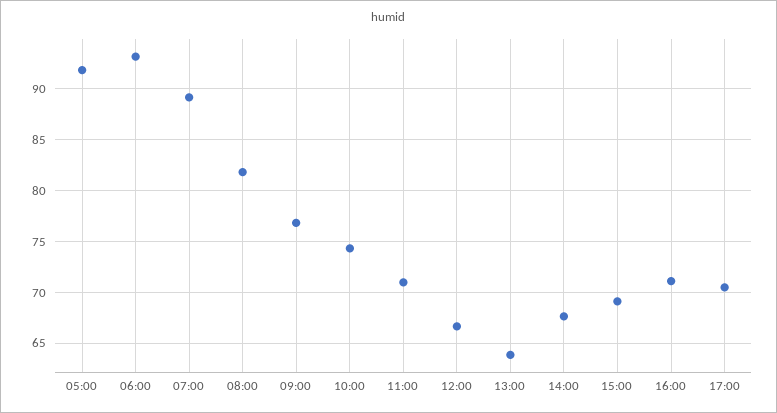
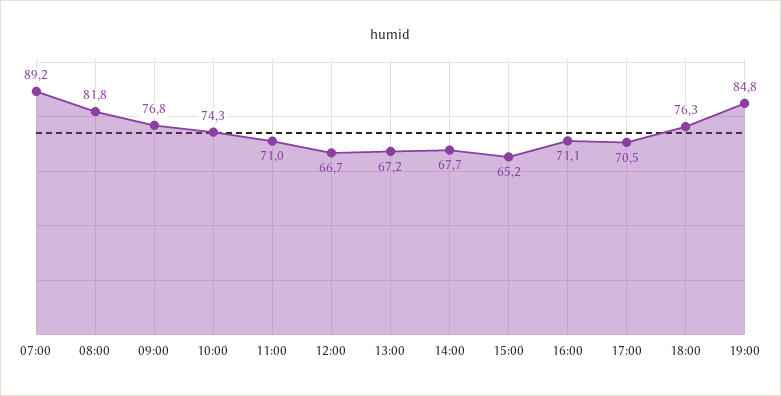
05:00: 92 -> none
06:00: 93 -> none
13:00: 64 -> 67.2
15:00: 69 -> 65.2
18:00: none -> 76.3
19:00: none -> 84.8

